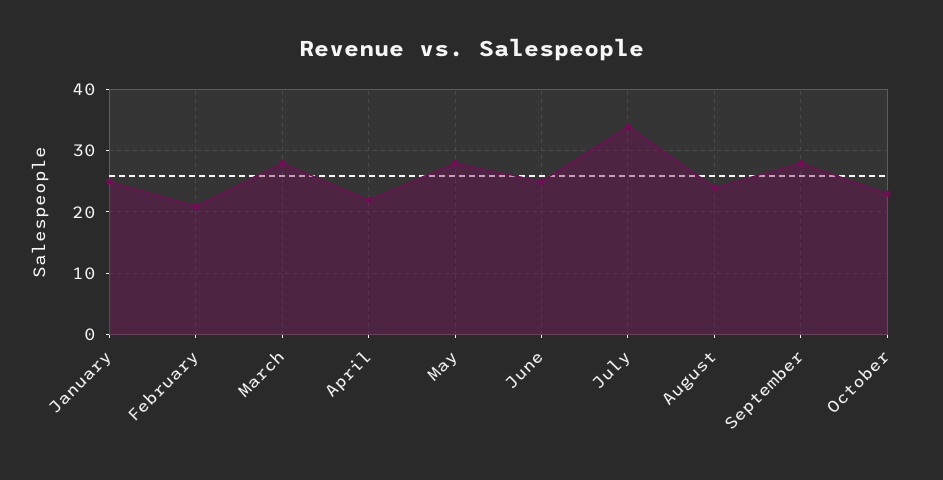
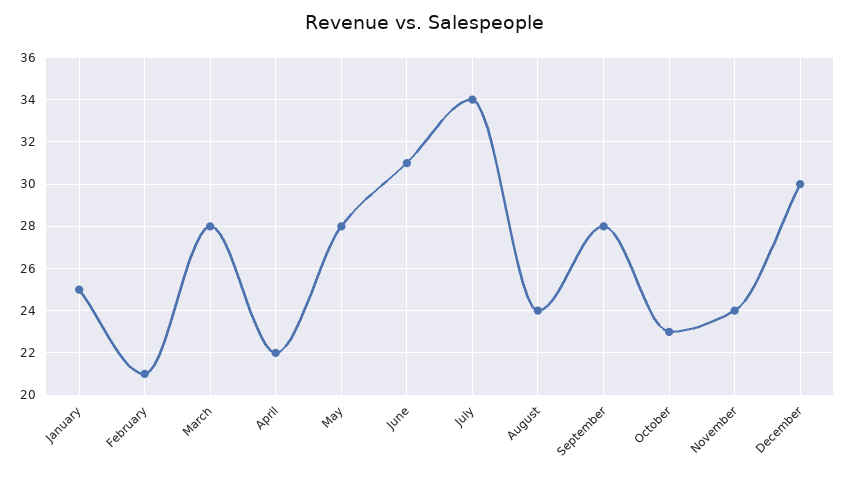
June: 25 -> 31
November: none -> 24
December: none -> 30

